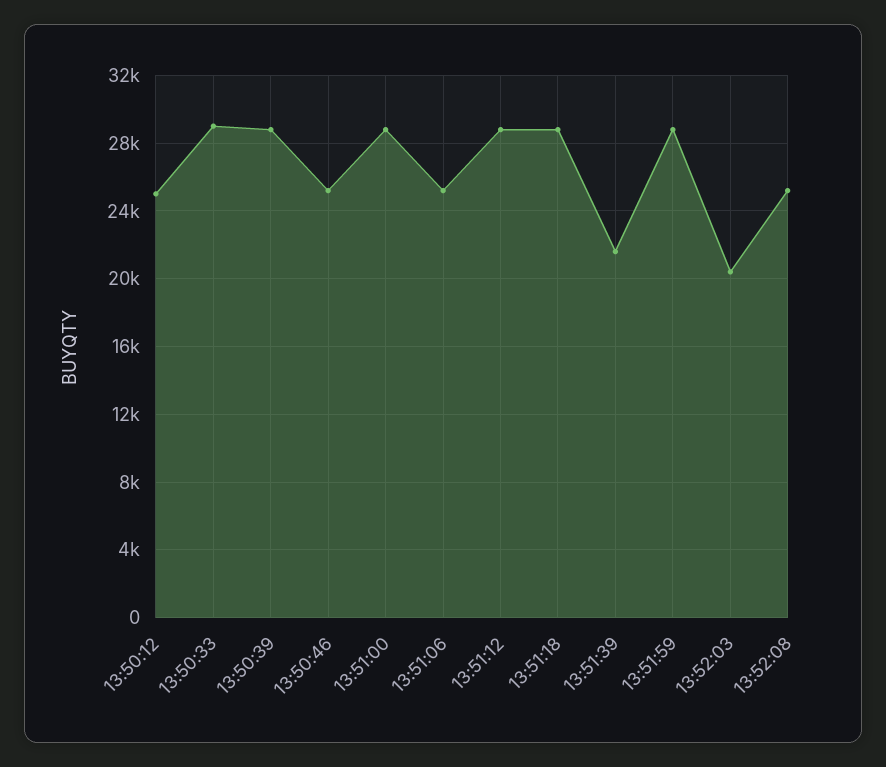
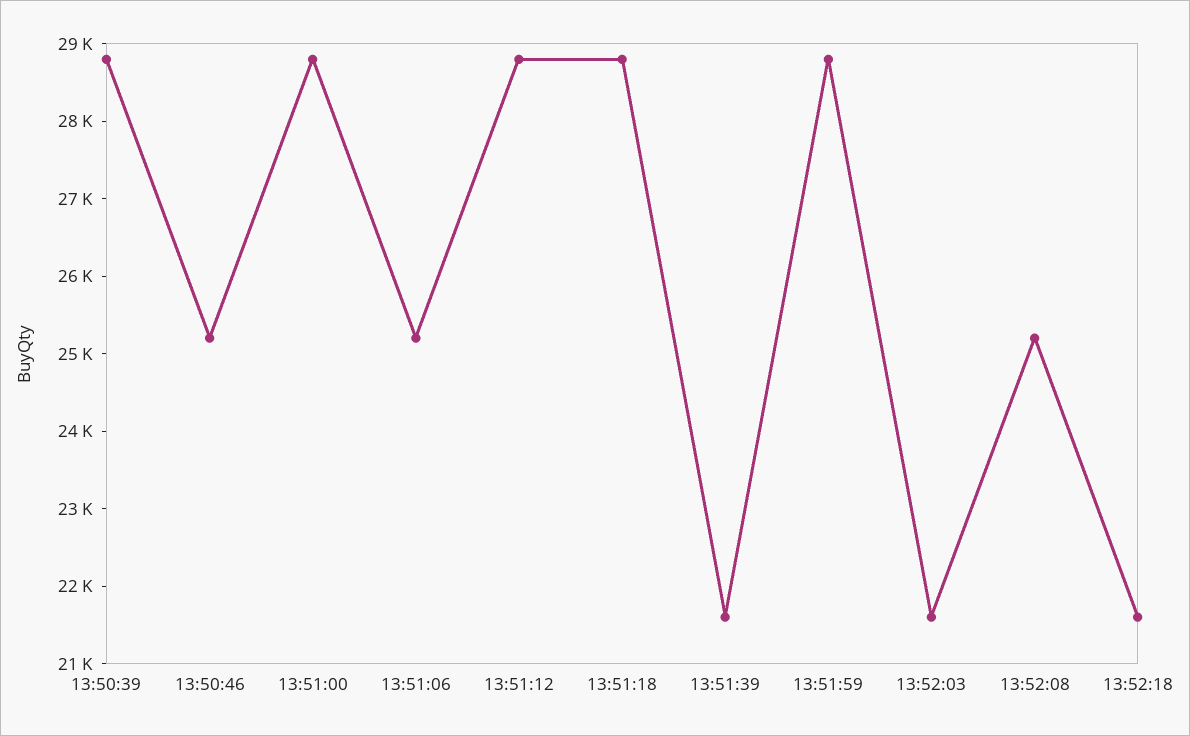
13:50:12: 25000 -> none
13:50:33: 29000 -> none
13:52:03: 20500 -> 21600
13:52:18: none -> 21600

